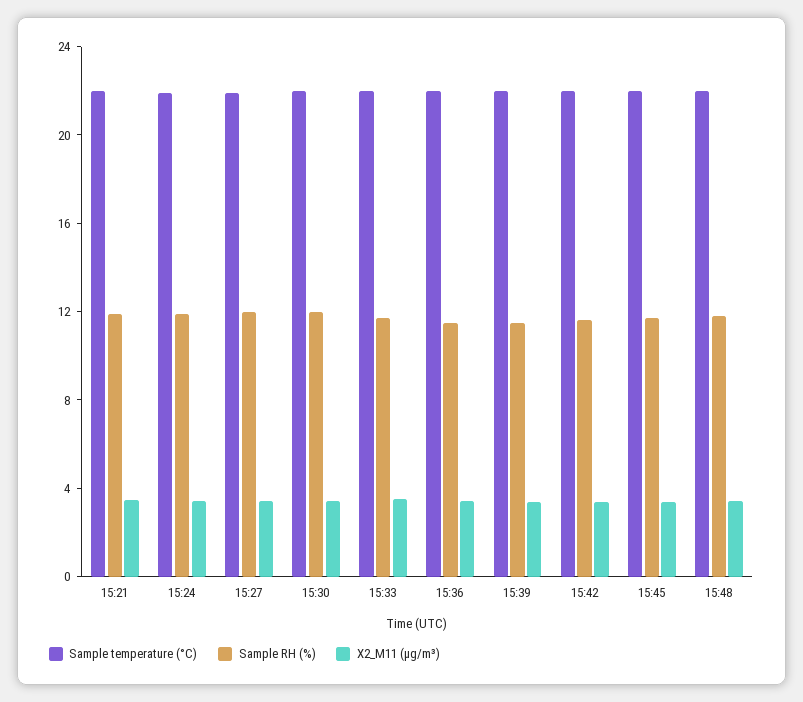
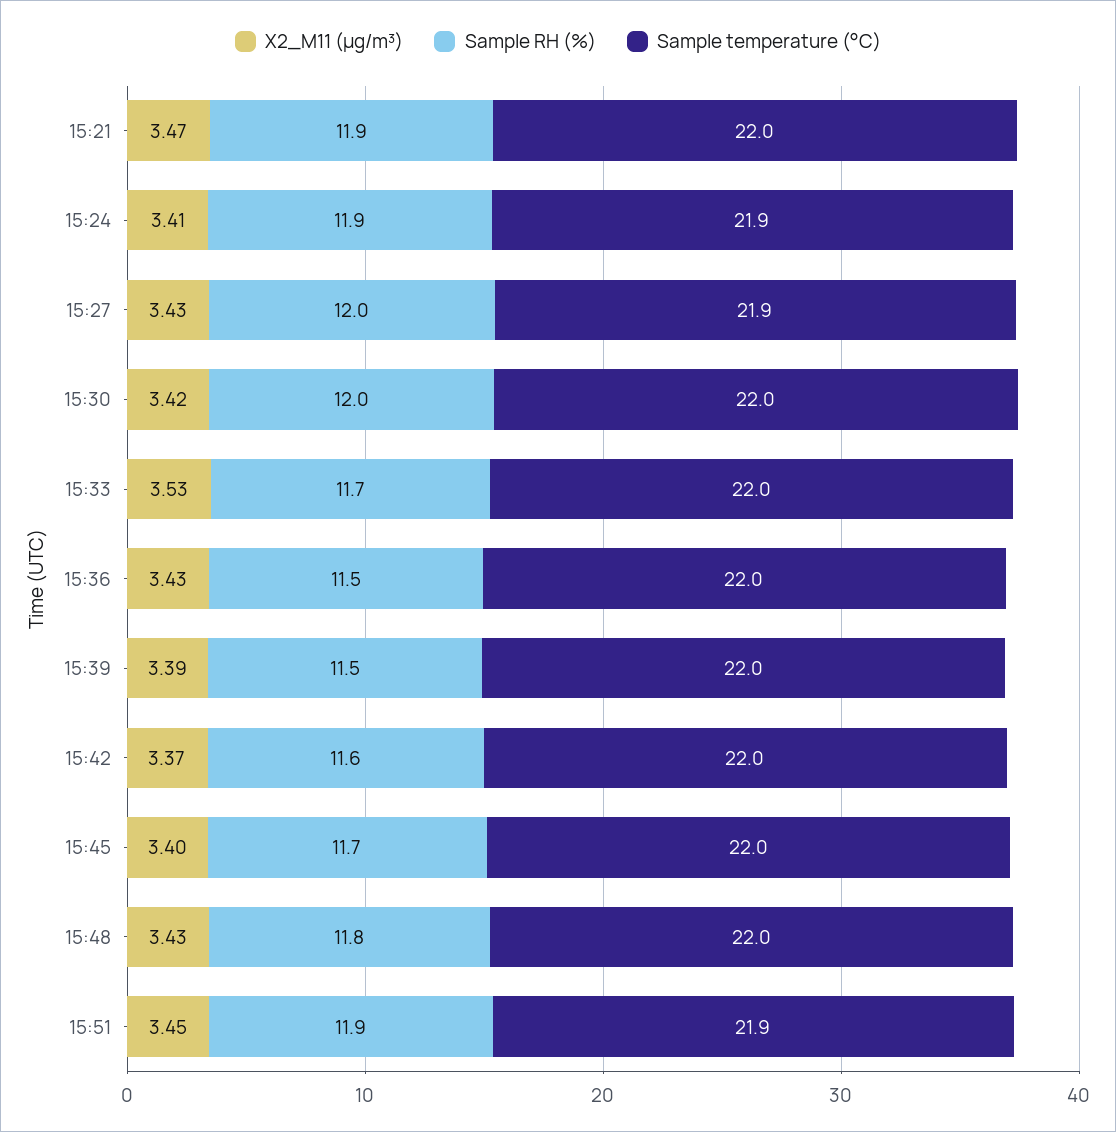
X2_M11 (μg/m³), 15:51: none -> 3.45
Sample RH (%), 15:51: none -> 11.9
Sample temperature (°C), 15:51: none -> 21.9

